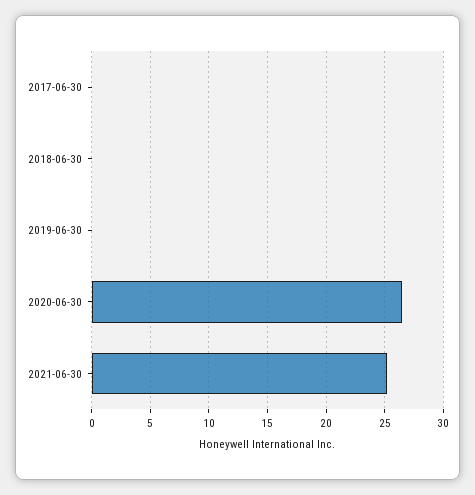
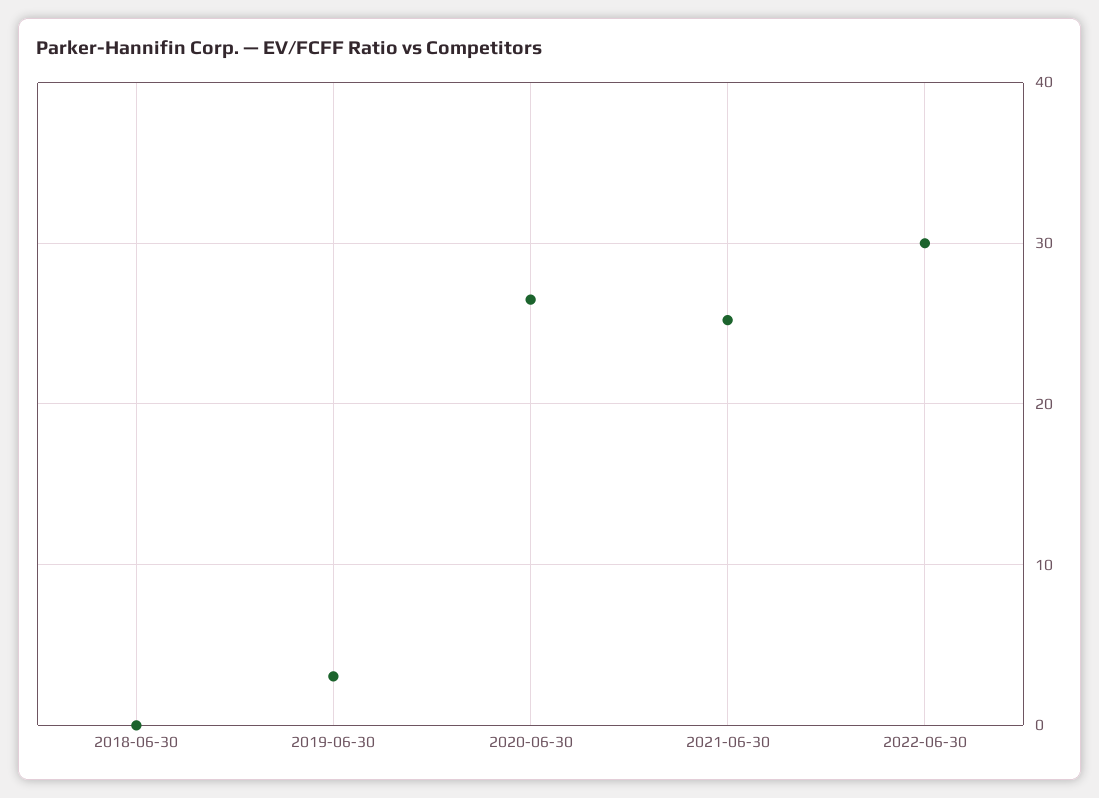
2017-06-30: 0 -> none
2019-06-30: 0 -> 3
2022-06-30: none -> 30

